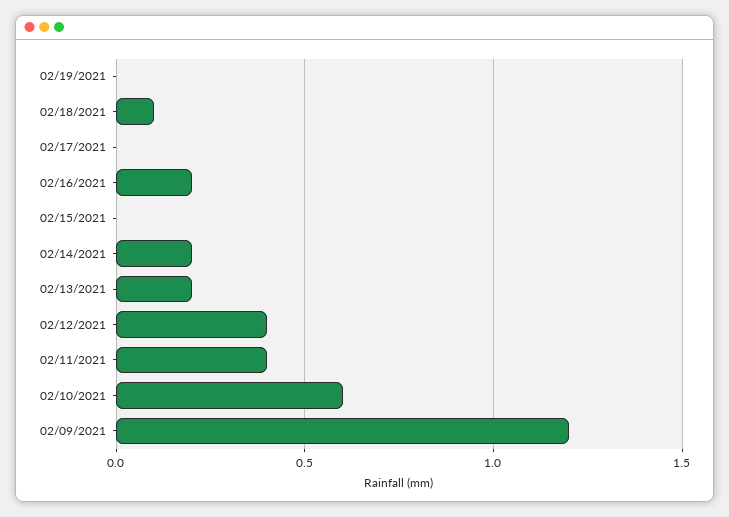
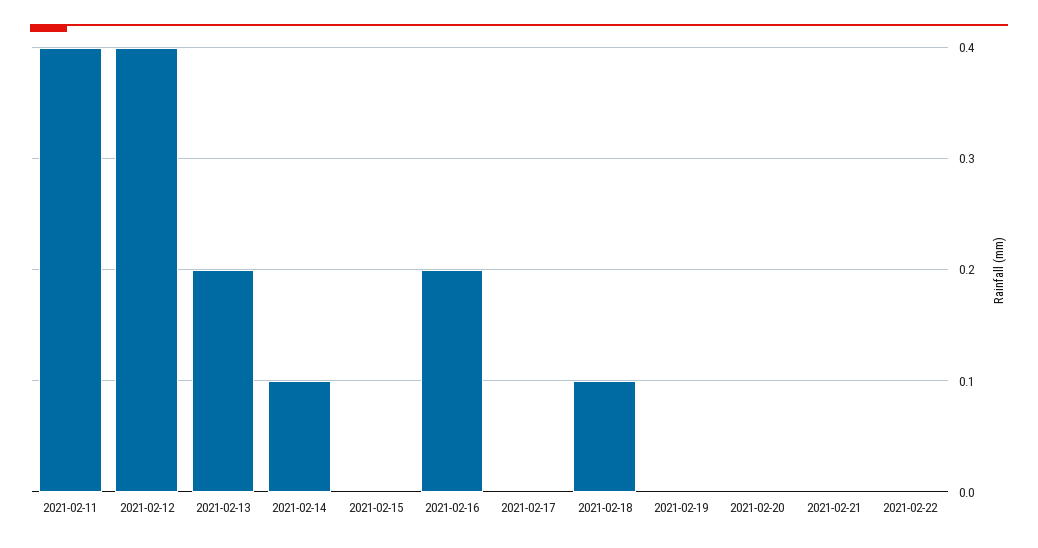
02/14/2021: 0.2 -> 0.1
02/10/2021: 0.6 -> none
02/09/2021: 1.2 -> none
2021-02-20: none -> 0
2021-02-21: none -> 0
2021-02-22: none -> 0

